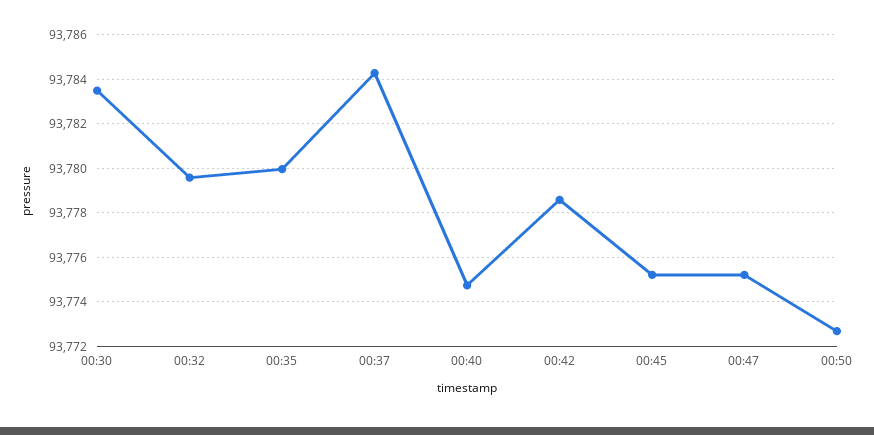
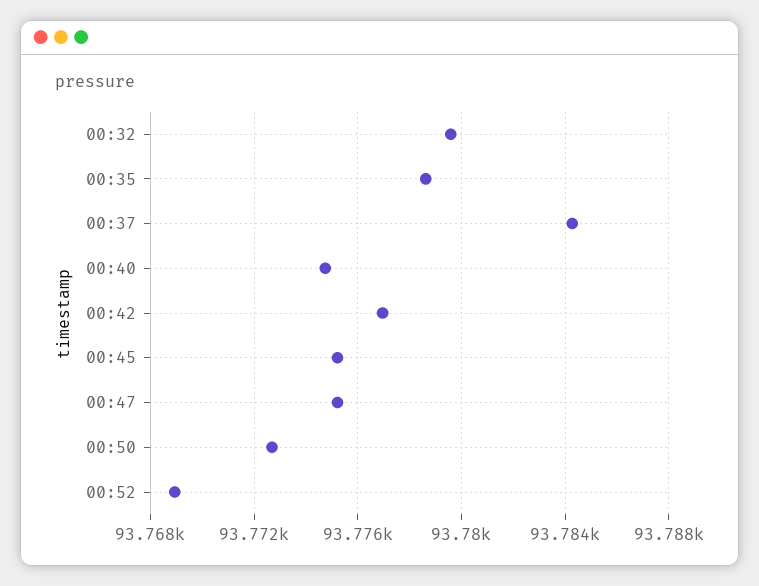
00:30: 93783.5 -> none
00:35: 93780 -> 93778.5
00:42: 93778.5 -> 93777
00:52: none -> 93769

